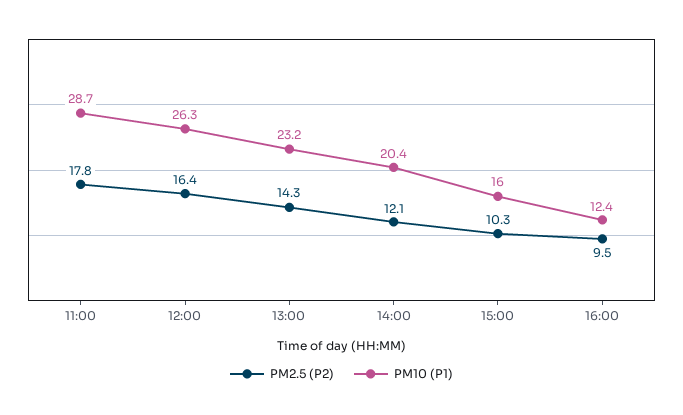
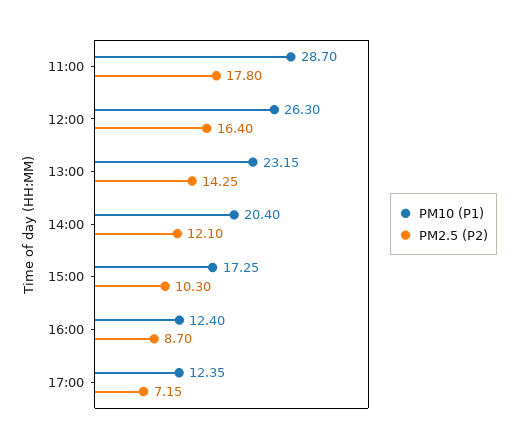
PM10 (P1), 15:00: 16 -> 17.25
PM2.5 (P2), 16:00: 9.5 -> 8.7
PM10 (P1), 17:00: none -> 12.35
PM2.5 (P2), 17:00: none -> 7.15

